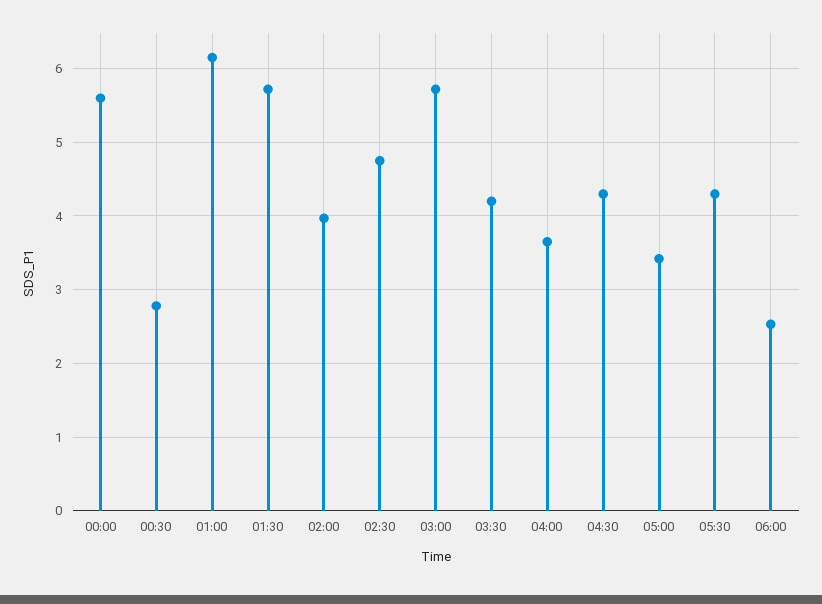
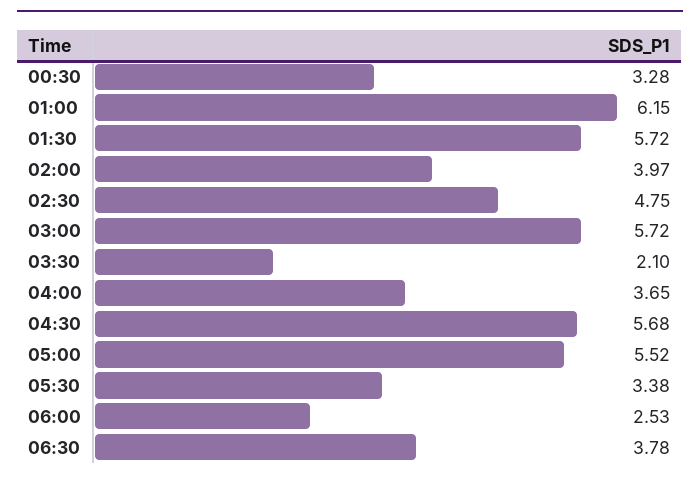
00:00: 5.6 -> none
00:30: 2.8 -> 3.28
03:30: 4.2 -> 2.1
04:30: 4.3 -> 5.68
05:00: 3.4 -> 5.52
05:30: 4.3 -> 3.38
06:30: none -> 3.78

